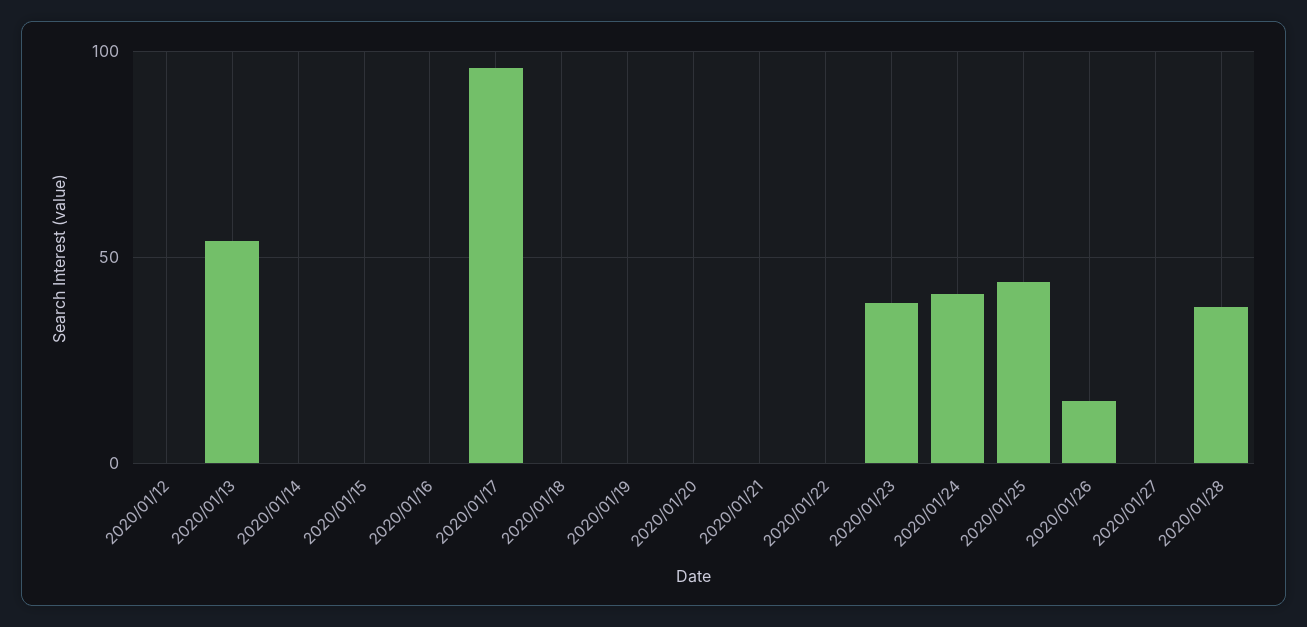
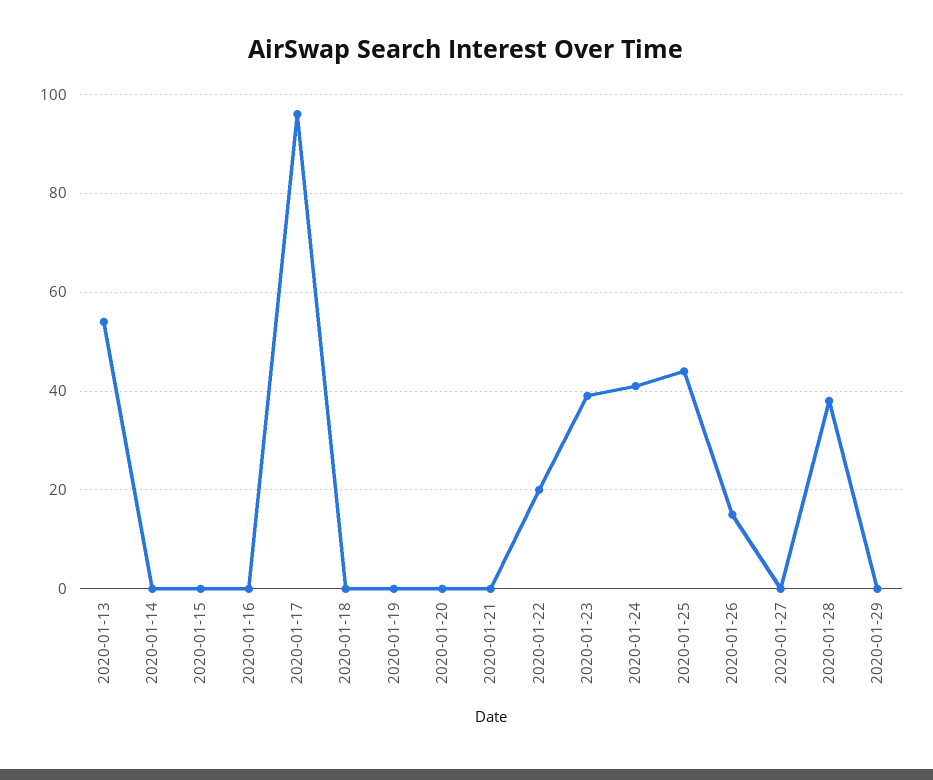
2020/01/12: 0 -> none
2020/01/22: 0 -> 20
2020-01-29: none -> 0

